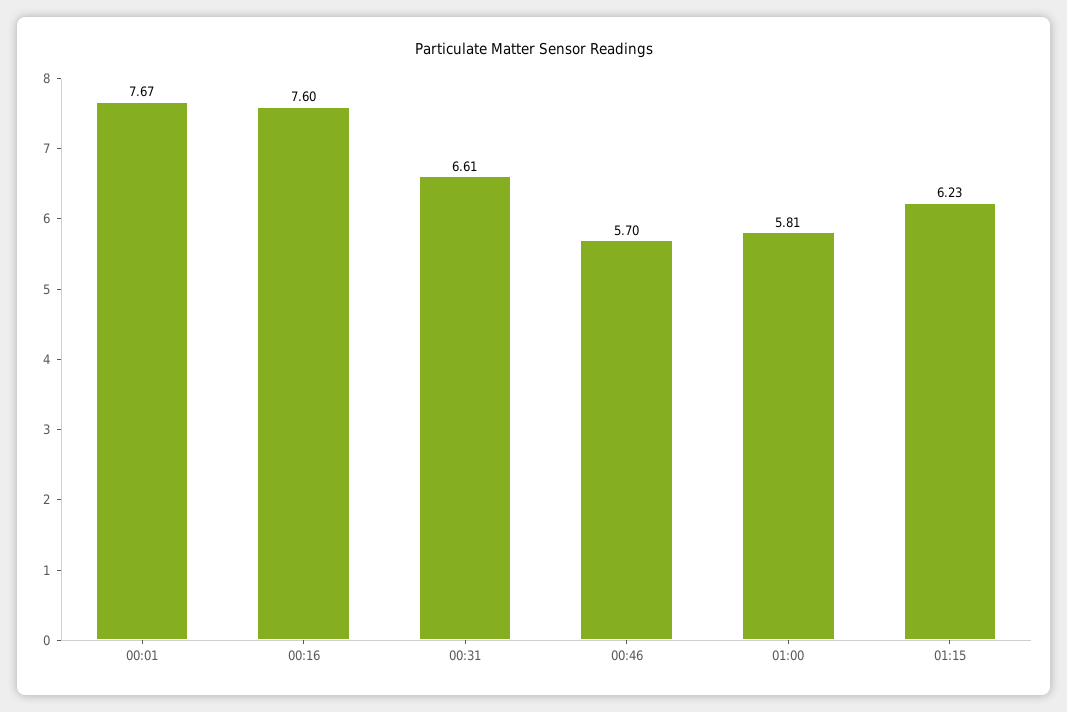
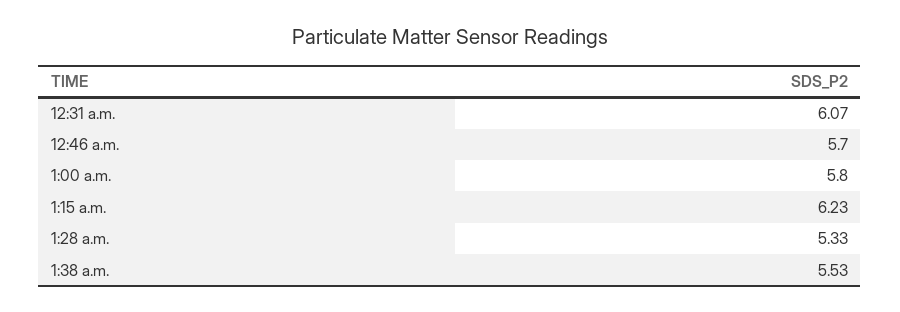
00:01: 7.67 -> none
00:16: 7.6 -> none
00:31: 6.61 -> 6.07
01:00: 5.81 -> 5.8
1:28 a.m.: none -> 5.33
1:38 a.m.: none -> 5.53

